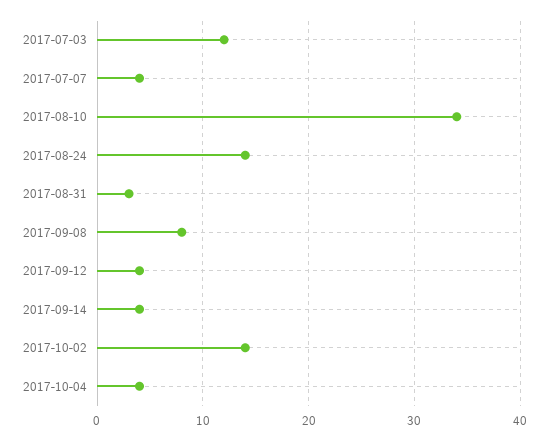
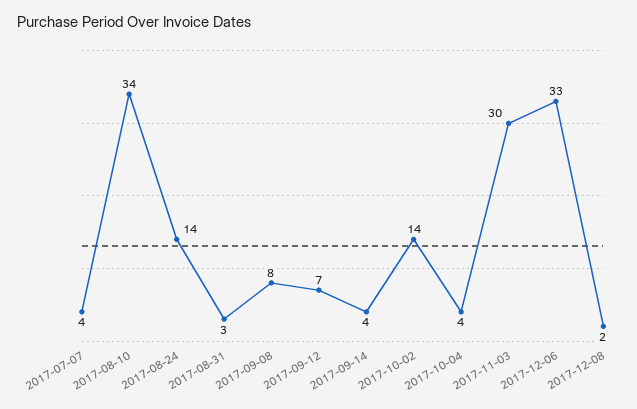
2017-07-03: 12 -> none
2017-09-12: 4 -> 7
2017-11-03: none -> 30
2017-12-06: none -> 33
2017-12-08: none -> 2

